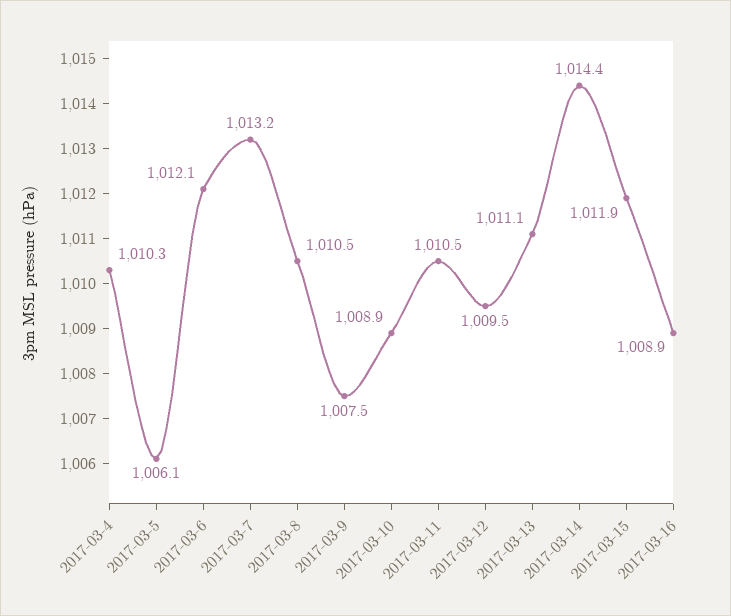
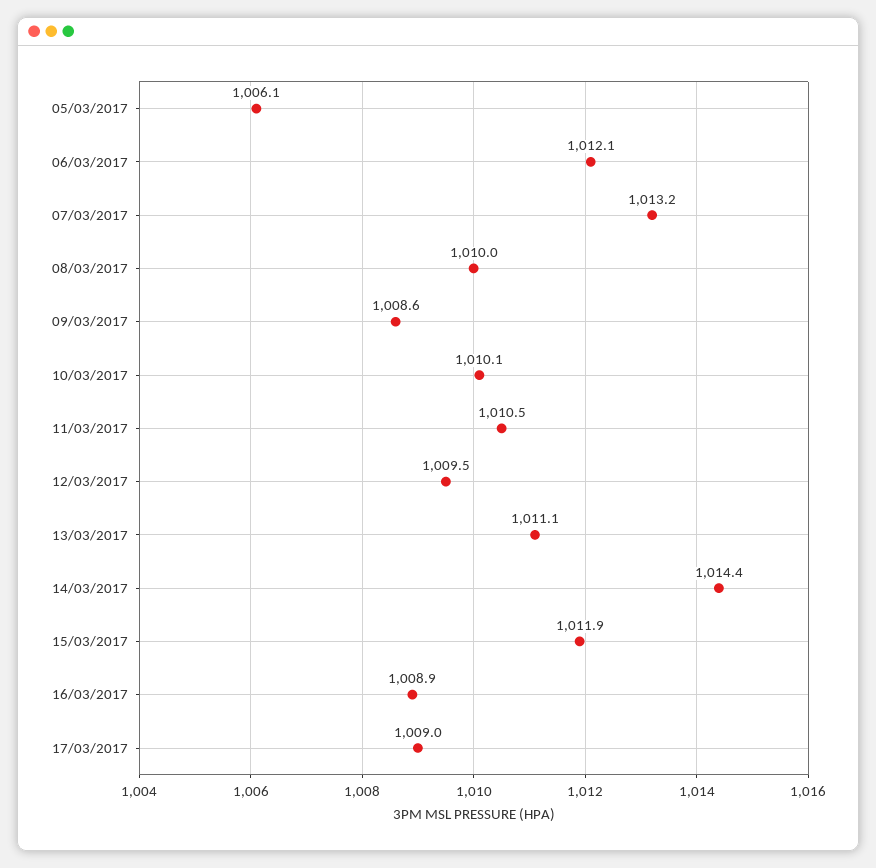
2017-03-4: 1010.3 -> none
2017-03-8: 1010.5 -> 1010
2017-03-9: 1007.5 -> 1008.6
2017-03-10: 1008.9 -> 1010.1
17/03/2017: none -> 1009

